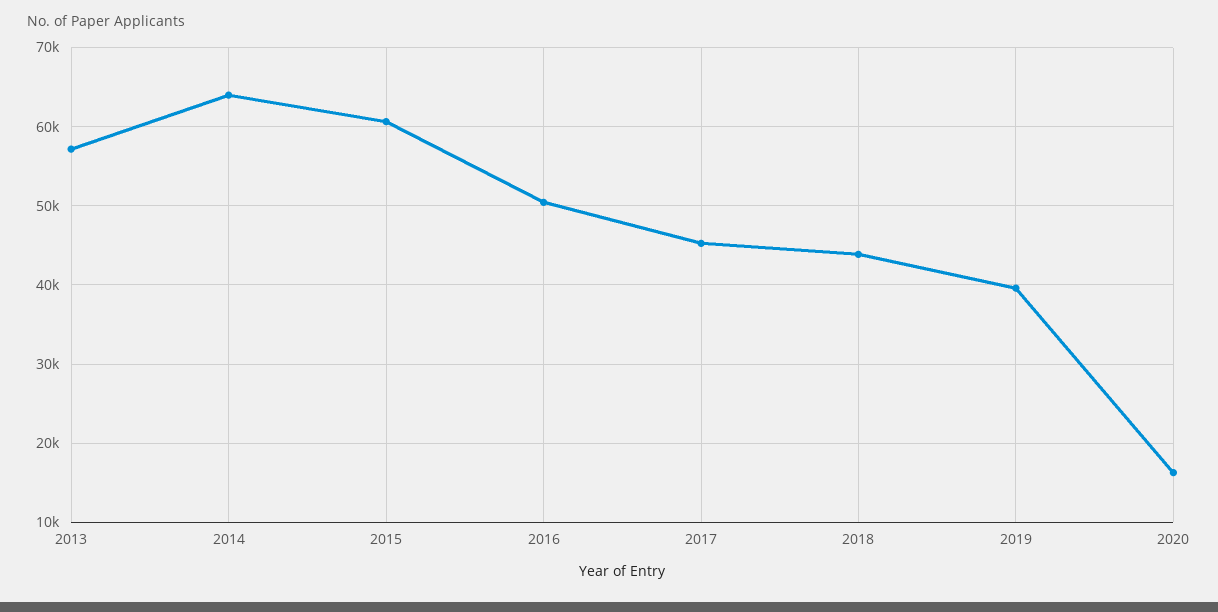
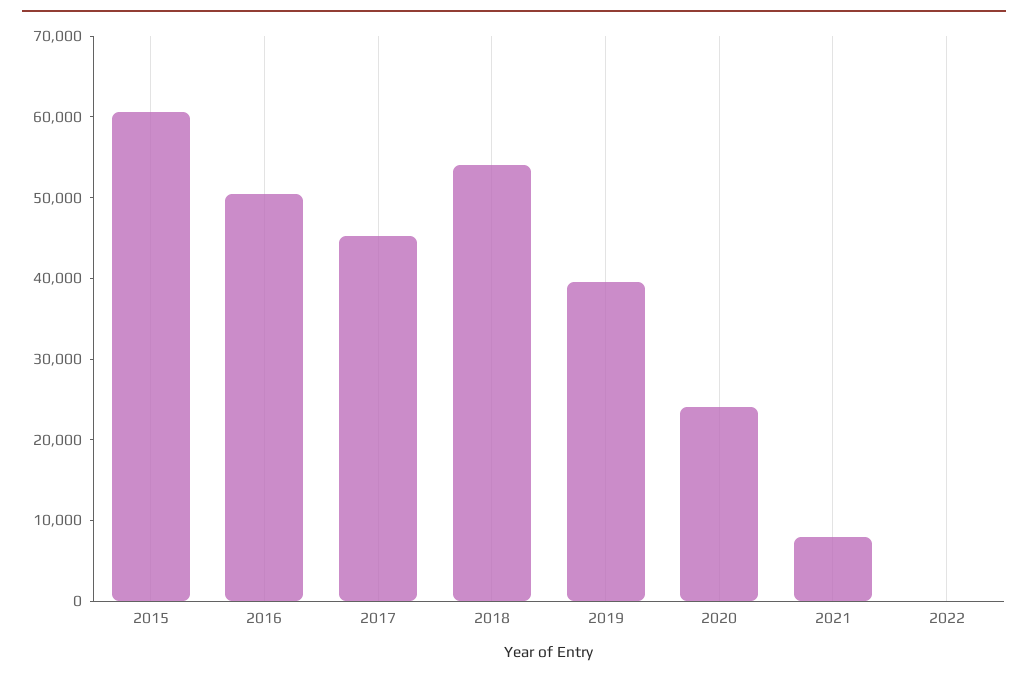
2013: 57000 -> none
2014: 64000 -> none
2018: 44000 -> 54000
2020: 16000 -> 24000
2021: none -> 8000
2022: none -> 0

